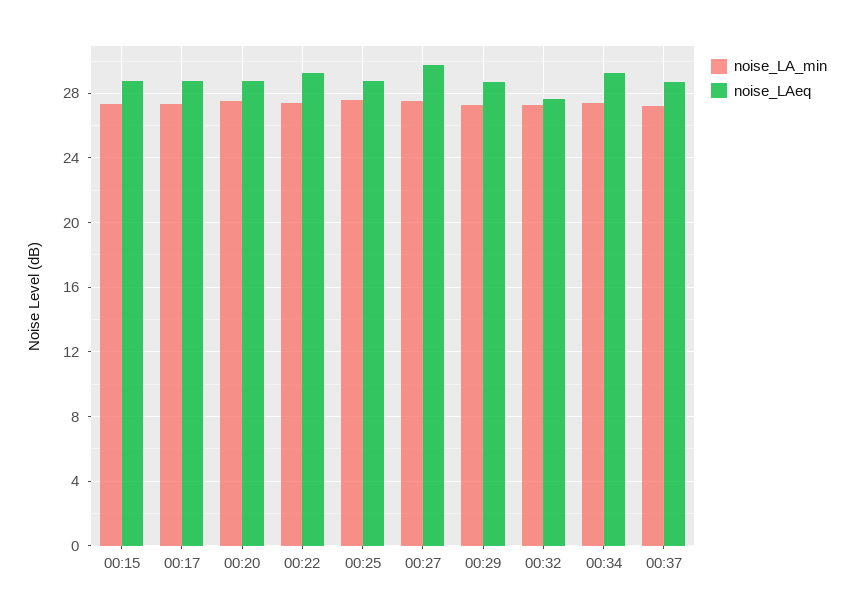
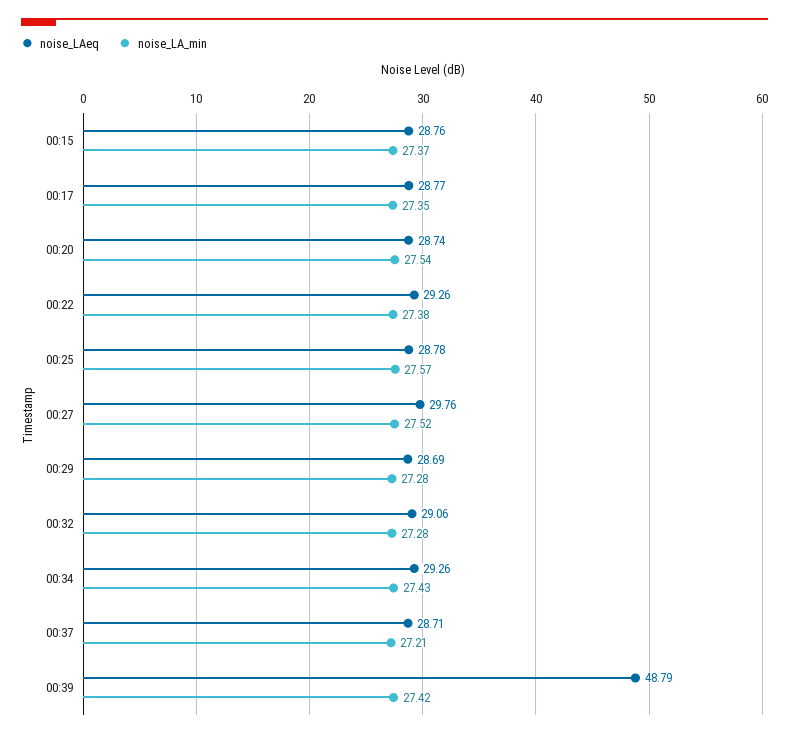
noise_LAeq, 00:32: 27.5 -> 29.06
noise_LAeq, 00:39: none -> 48.79
noise_LA_min, 00:39: none -> 27.42

